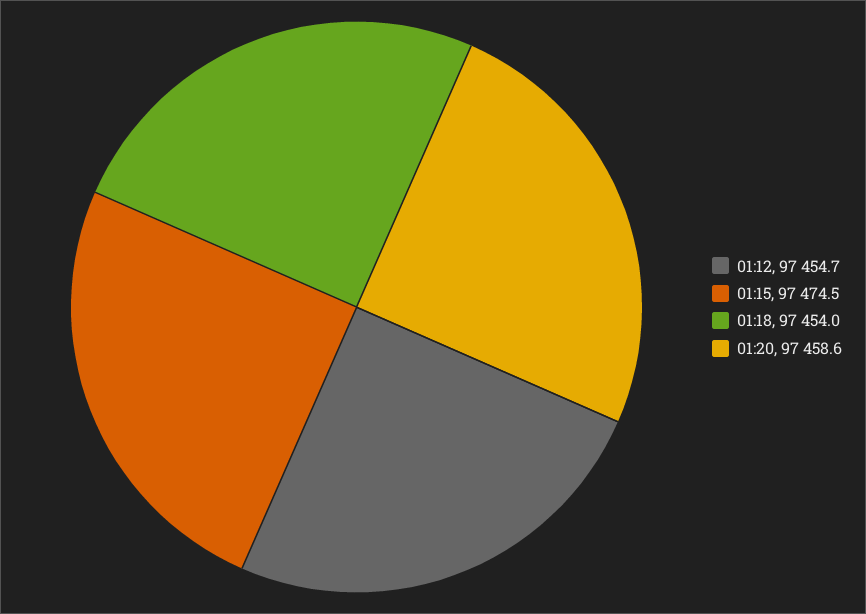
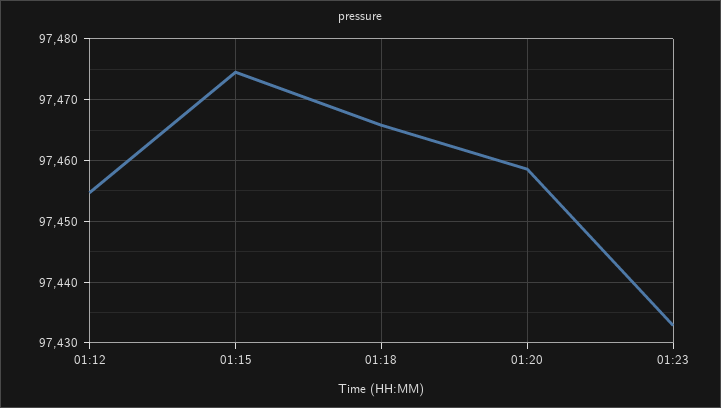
01:18: 97454 -> 97466
01:23: none -> 97433

